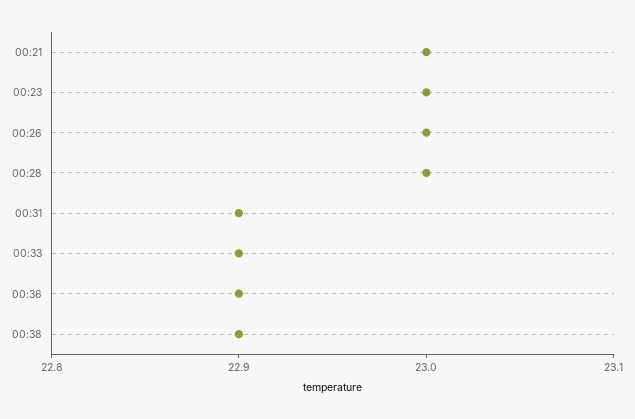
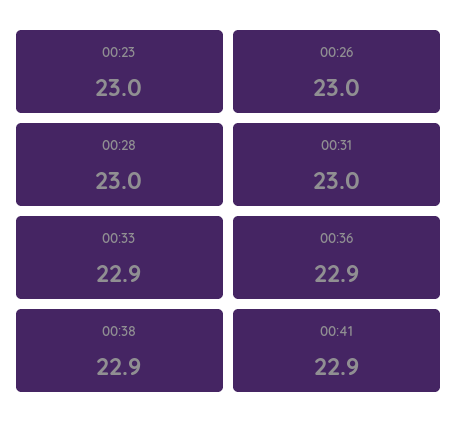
00:21: 23 -> none
00:31: 22.9 -> 23
00:41: none -> 22.9

